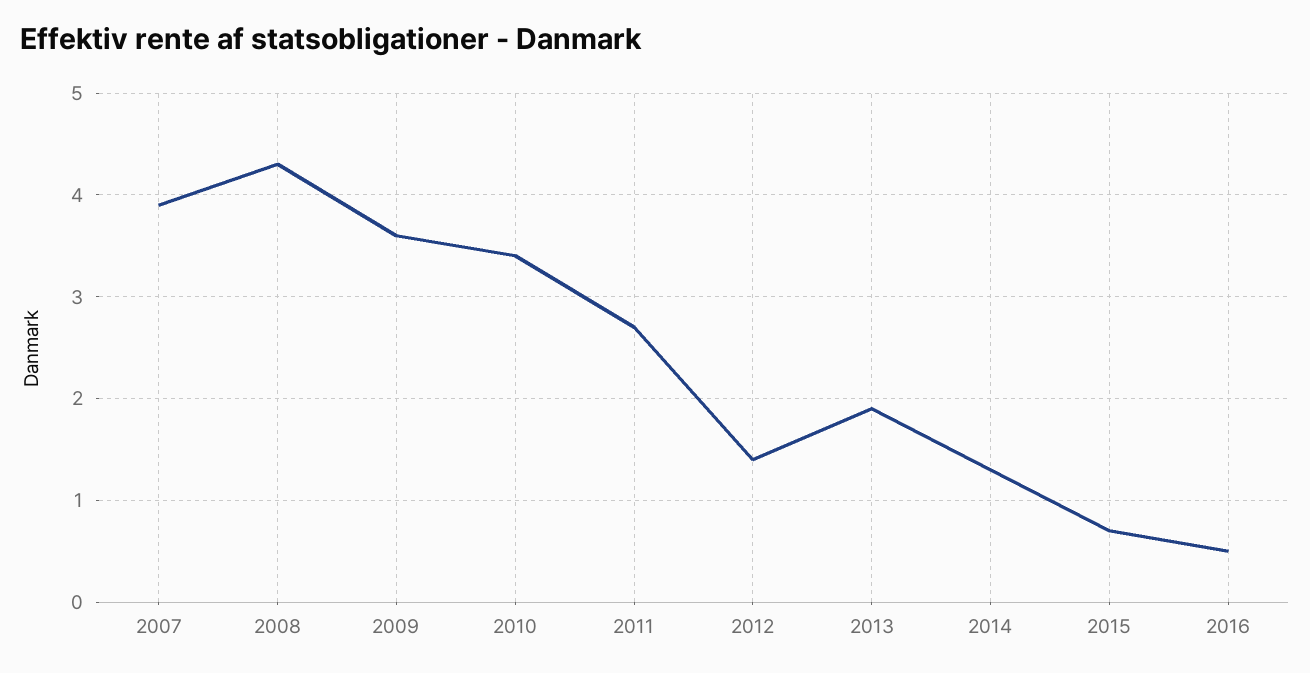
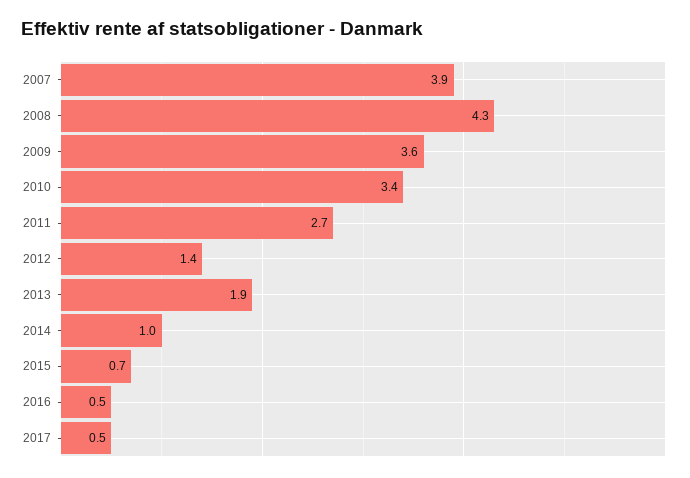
2014: 1.3 -> 1
2017: none -> 0.5

